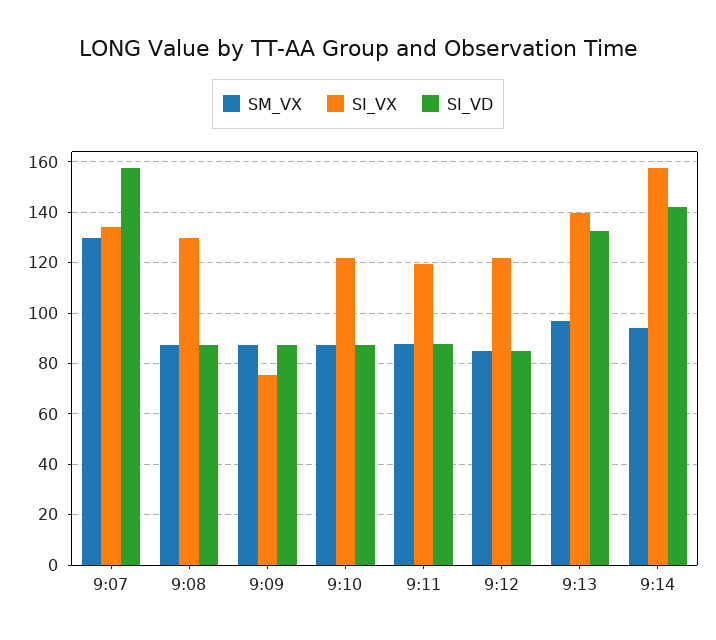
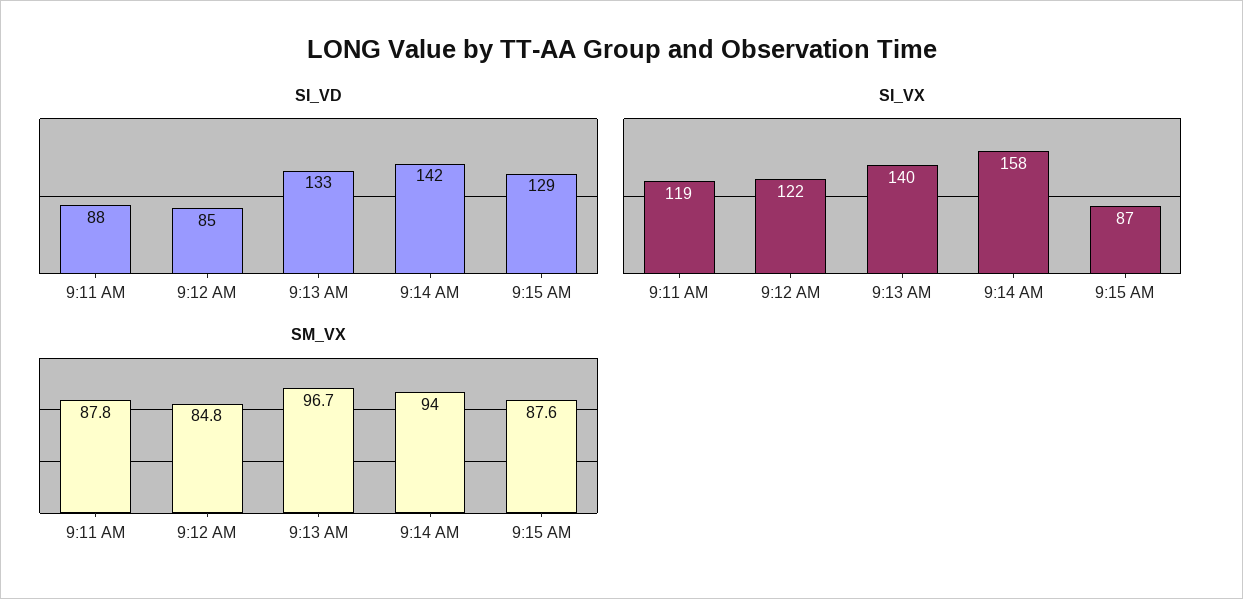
SM_VX, 9:07: 130 -> none
SI_VX, 9:07: 135 -> none
SI_VD, 9:07: 157.5 -> none
SM_VX, 9:08: 87.5 -> none
SI_VX, 9:08: 130 -> none
SI_VD, 9:08: 87.5 -> none
SM_VX, 9:09: 87.5 -> none
SI_VX, 9:09: 75 -> none
SI_VD, 9:09: 87.5 -> none
SM_VX, 9:10: 87.5 -> none
SI_VX, 9:10: 122.5 -> none
SI_VD, 9:10: 87.5 -> none
SI_VD, 9:15 AM: none -> 129
SI_VX, 9:15 AM: none -> 87
SM_VX, 9:15 AM: none -> 87.6

